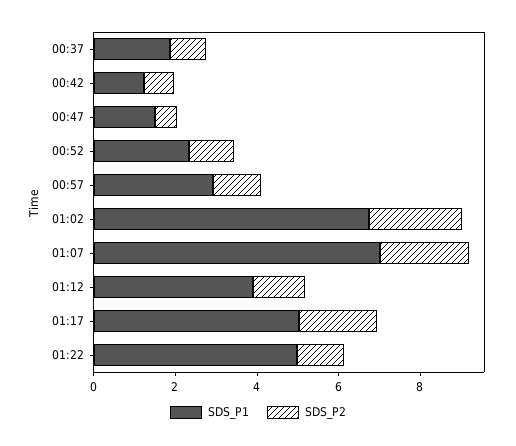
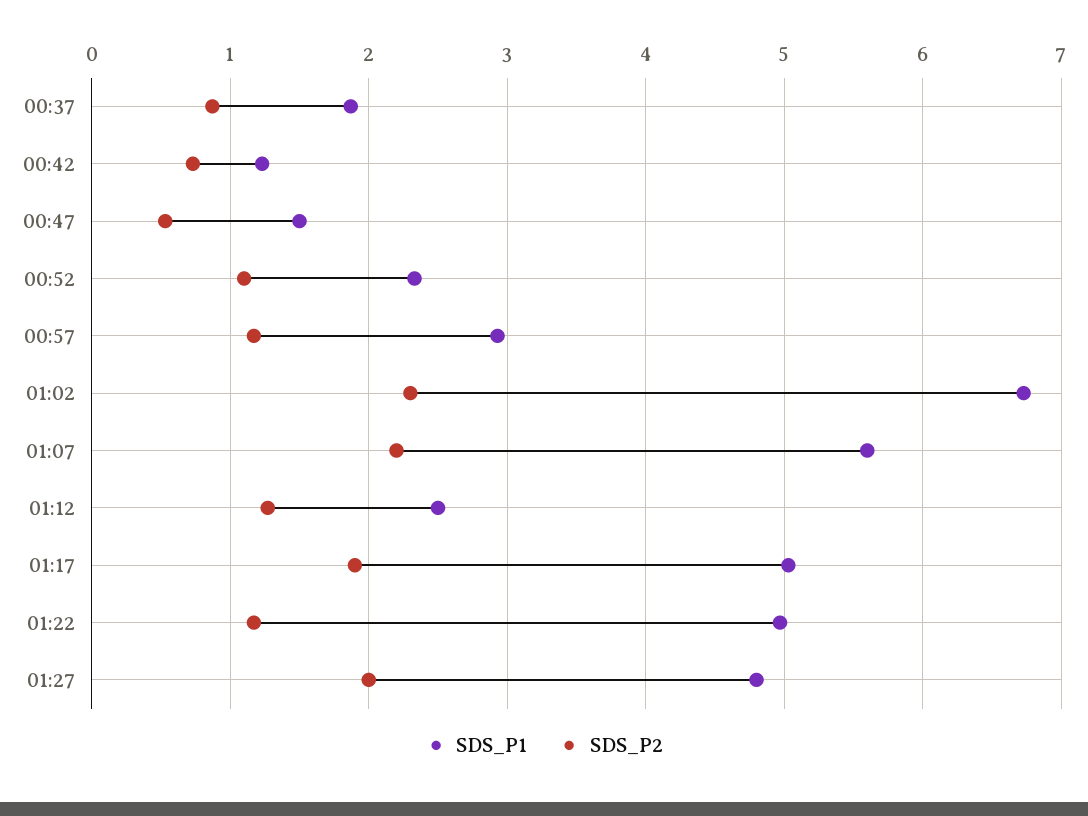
SDS_P1, 01:07: 7 -> 5.6
SDS_P1, 01:12: 4 -> 2.5
SDS_P1, 01:27: none -> 4.8
SDS_P2, 01:27: none -> 2

